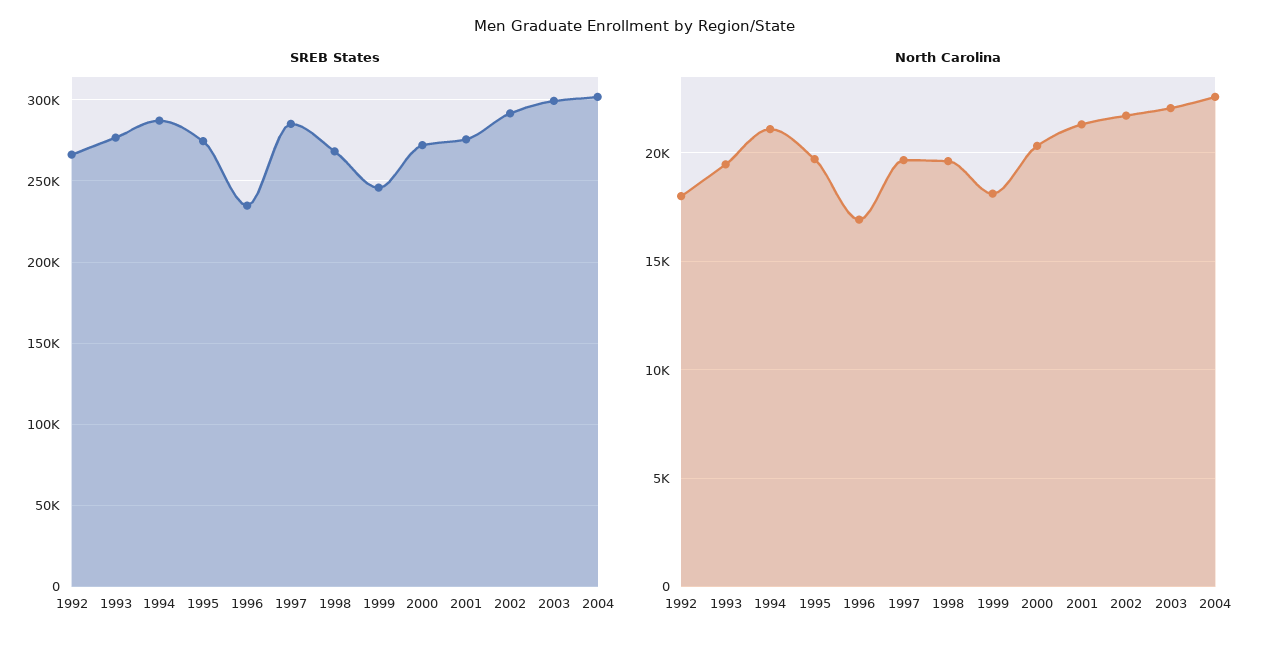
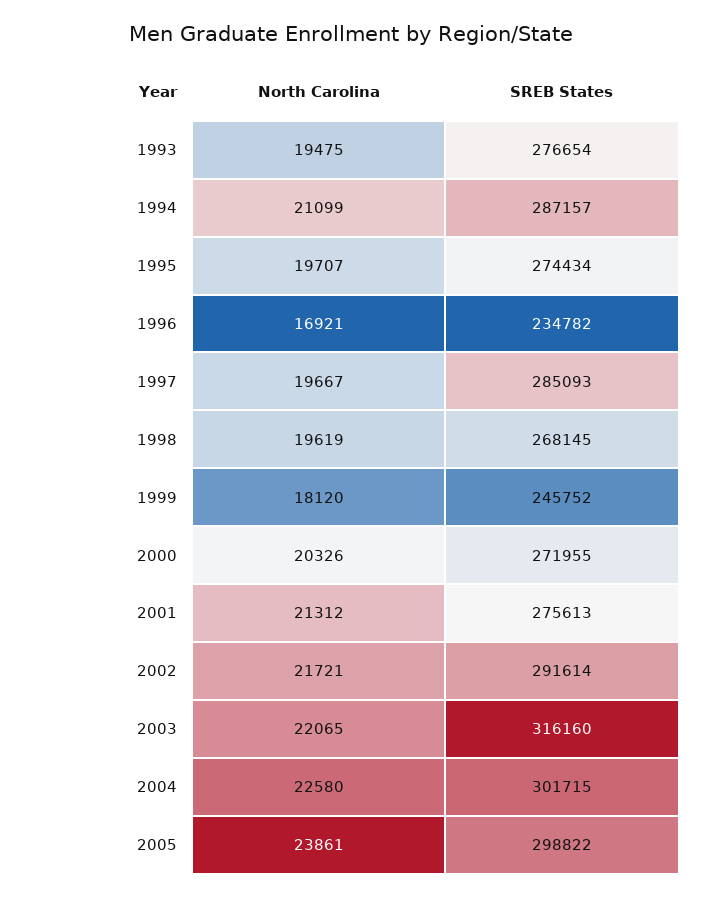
SREB States, 1992: 265000 -> none
SREB States, 2003: 300000 -> 316160
North Carolina, 1992: 18000 -> none
North Carolina, 2005: none -> 23861
SREB States, 2005: none -> 298822

